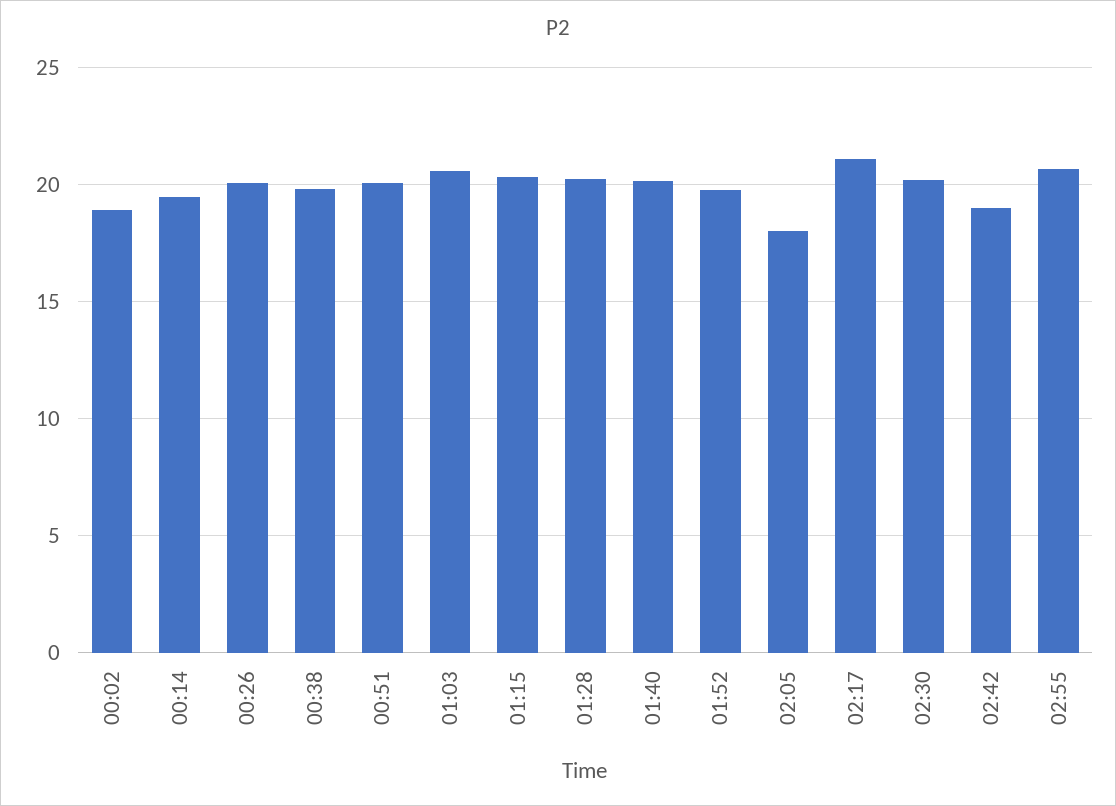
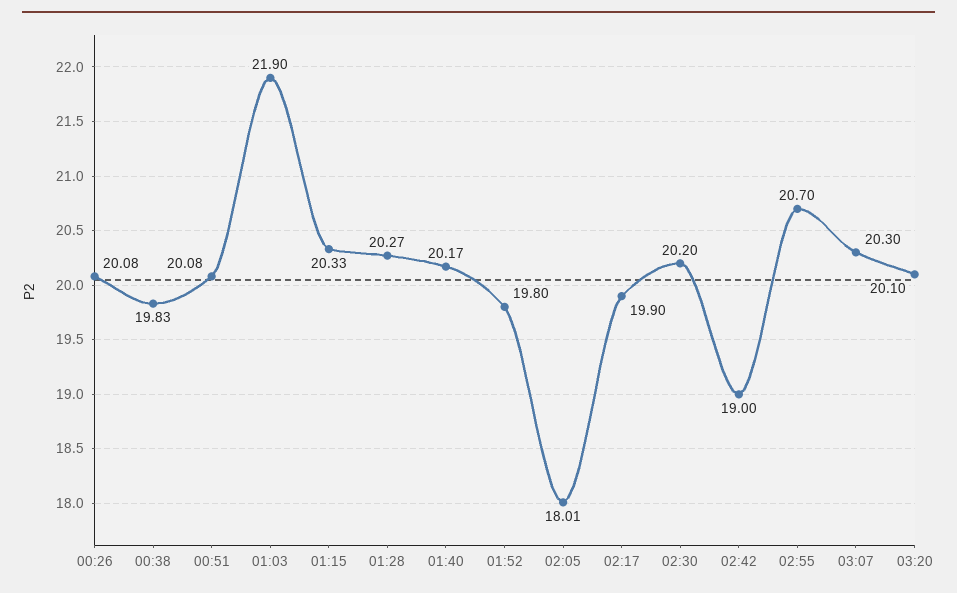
00:02: 19 -> none
00:14: 19.5 -> none
01:03: 20.5 -> 21.9
02:17: 21 -> 19.9
03:07: none -> 20.3
03:20: none -> 20.1

